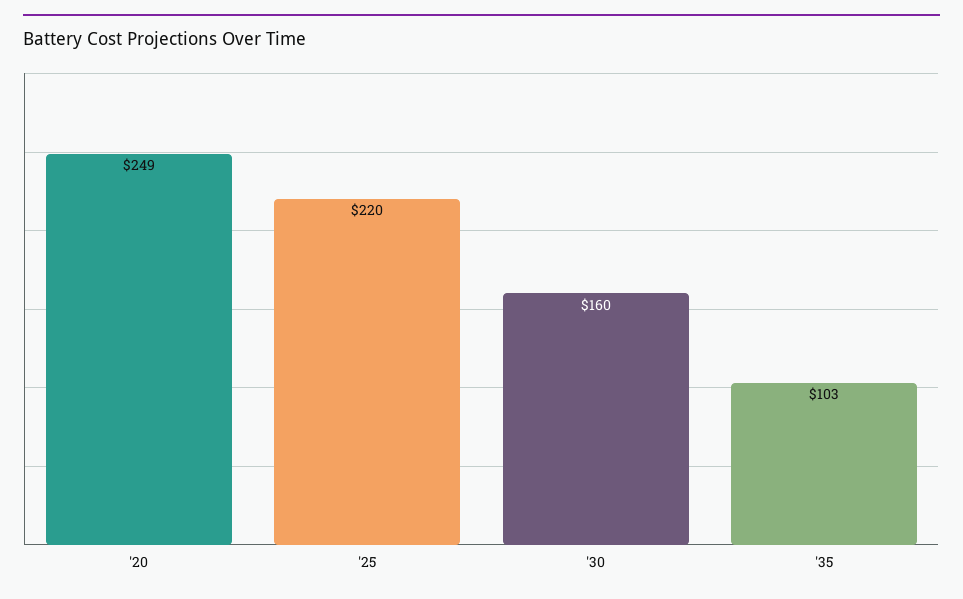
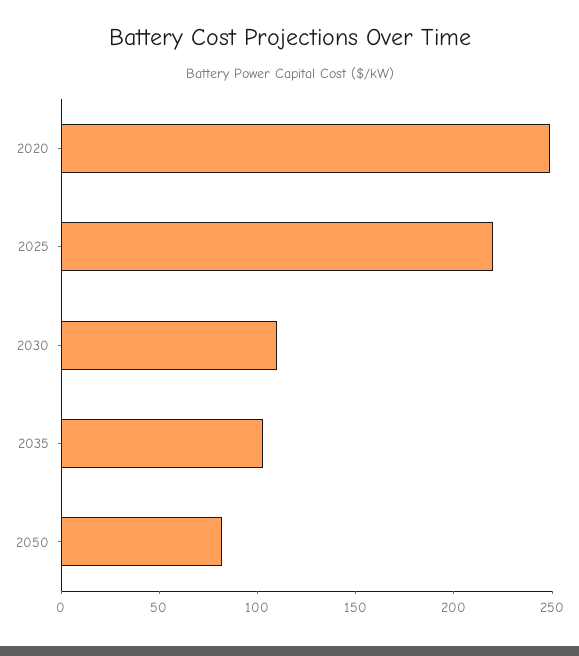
'30: 160 -> 110
2050: none -> 80

